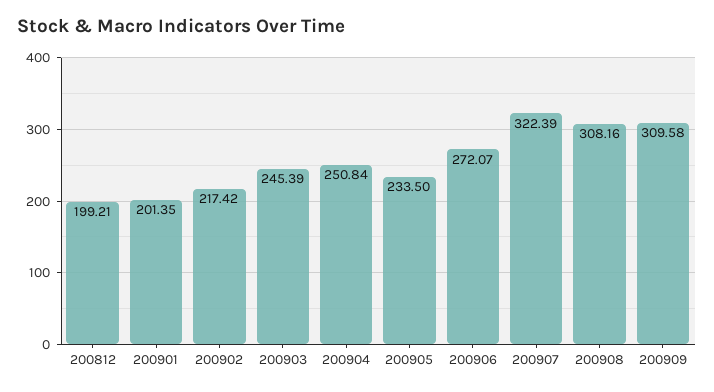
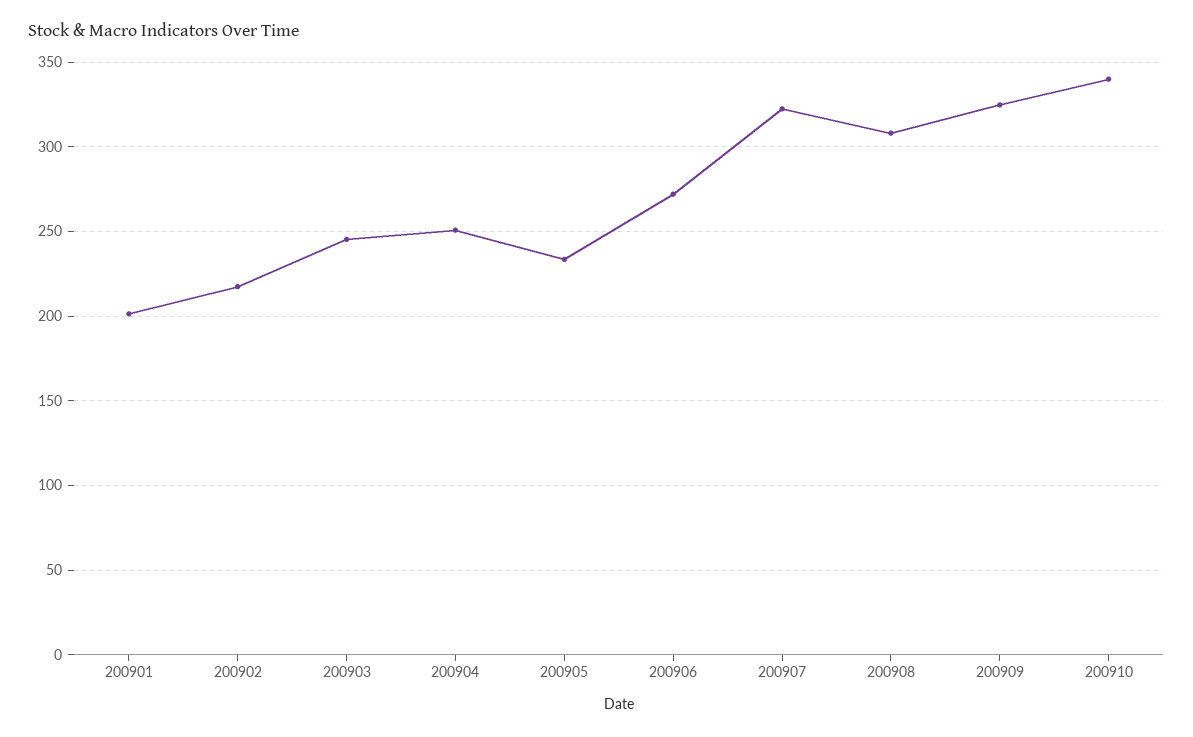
200812: 199.21 -> none
200909: 309.58 -> 325
200910: none -> 340

